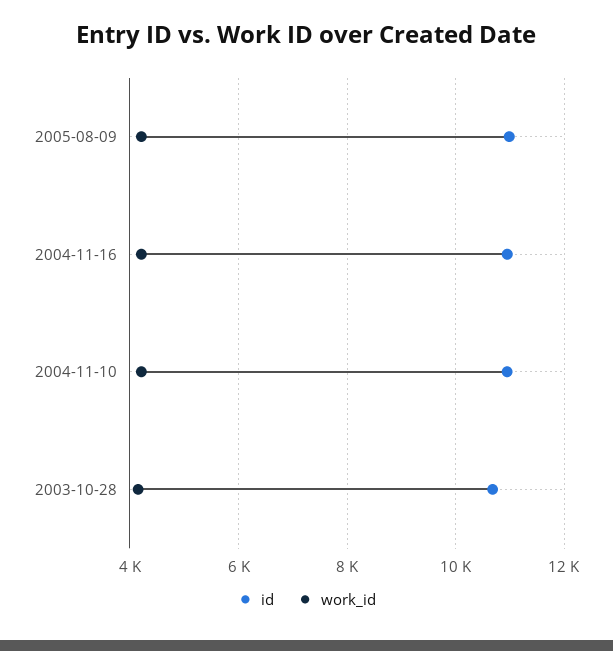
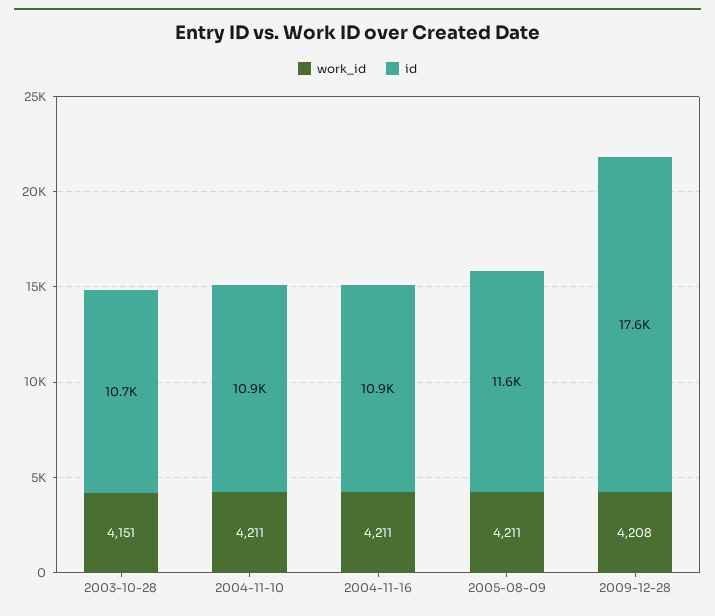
id, 2005-08-09: 11000 -> 11600
work_id, 2009-12-28: none -> 4208
id, 2009-12-28: none -> 17600

